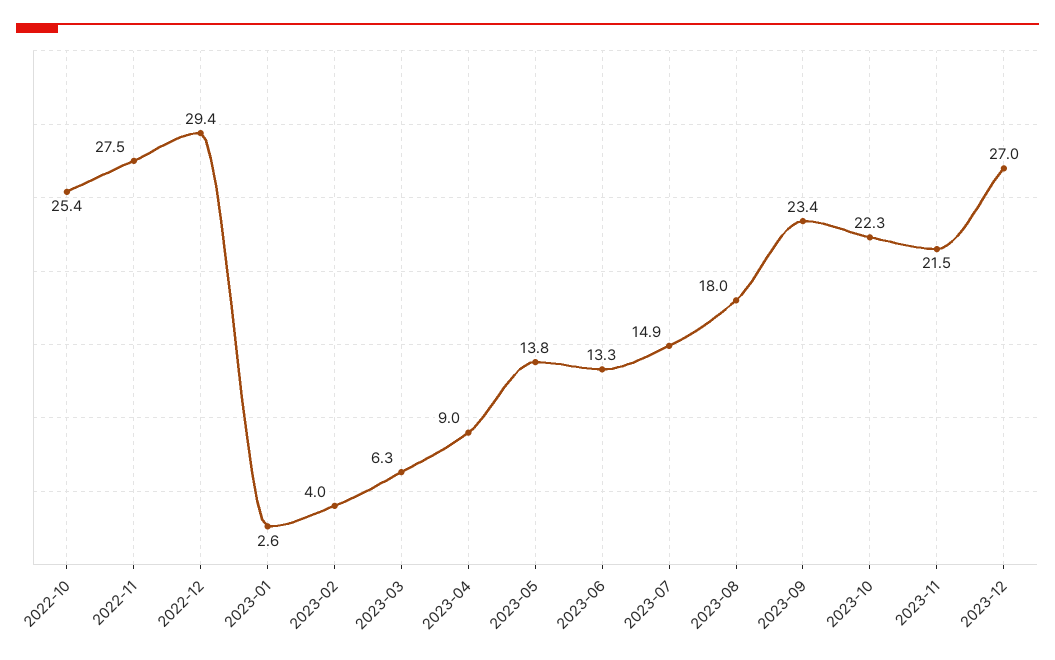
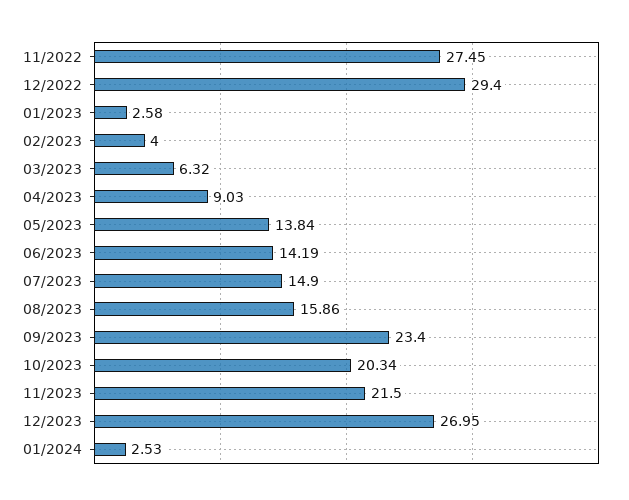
2022-10: 25.4 -> none
2023-06: 13.3 -> 14.19
2023-08: 18 -> 15.86
2023-10: 22.3 -> 20.34
01/2024: none -> 2.53

